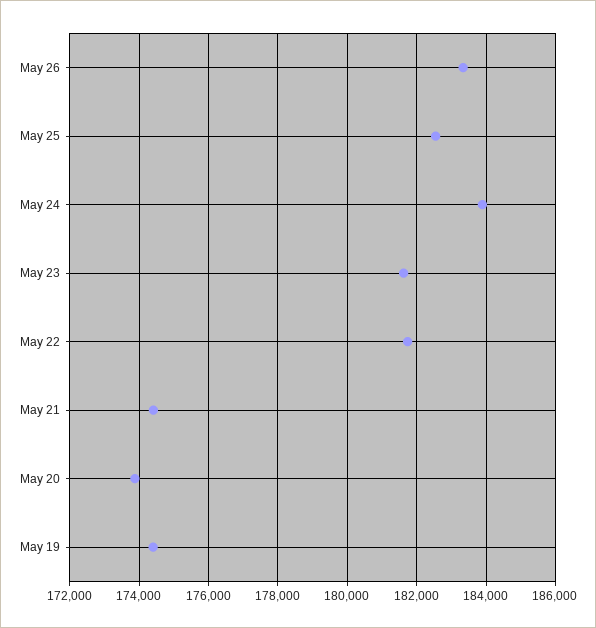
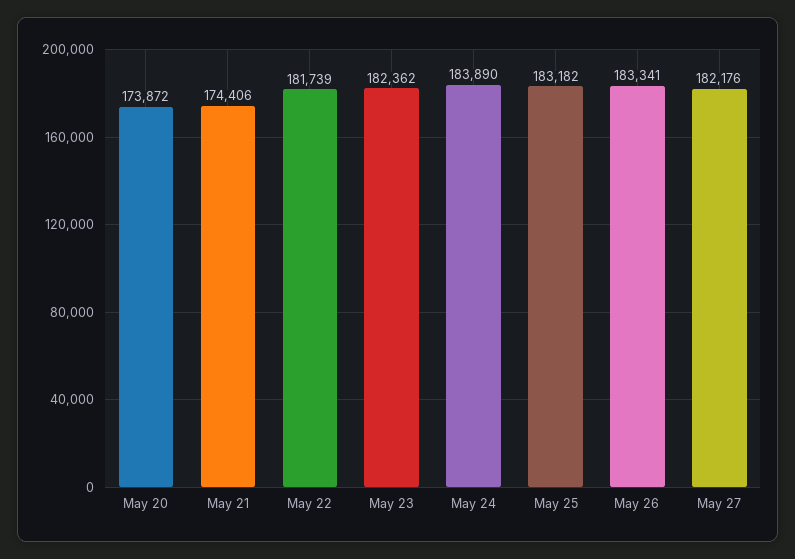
May 25: 182600 -> 183182
May 23: 181600 -> 182362
May 19: 174400 -> none
May 27: none -> 182176

